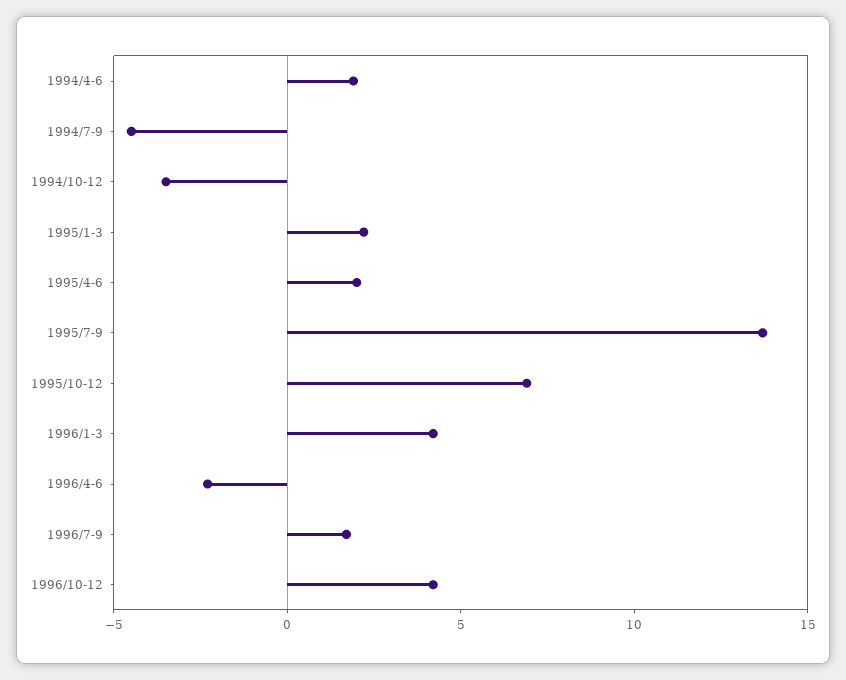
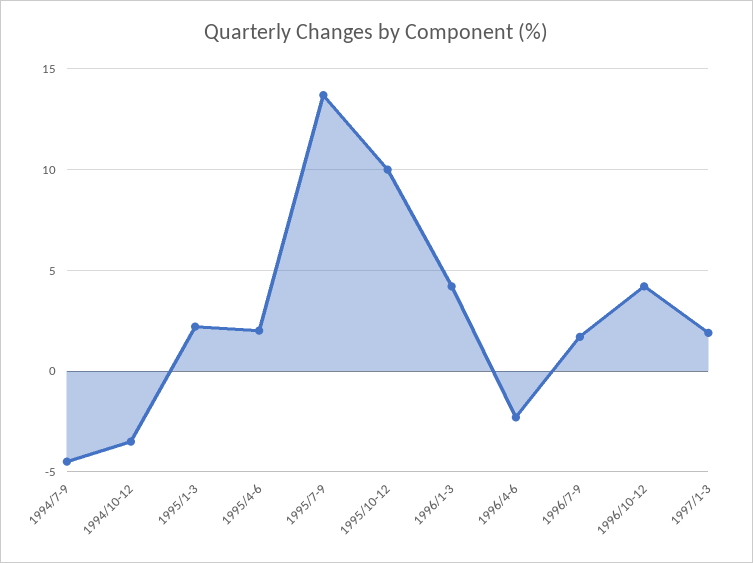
1994/4-6: 2 -> none
1995/10-12: 7 -> 10
1997/1-3: none -> 2

